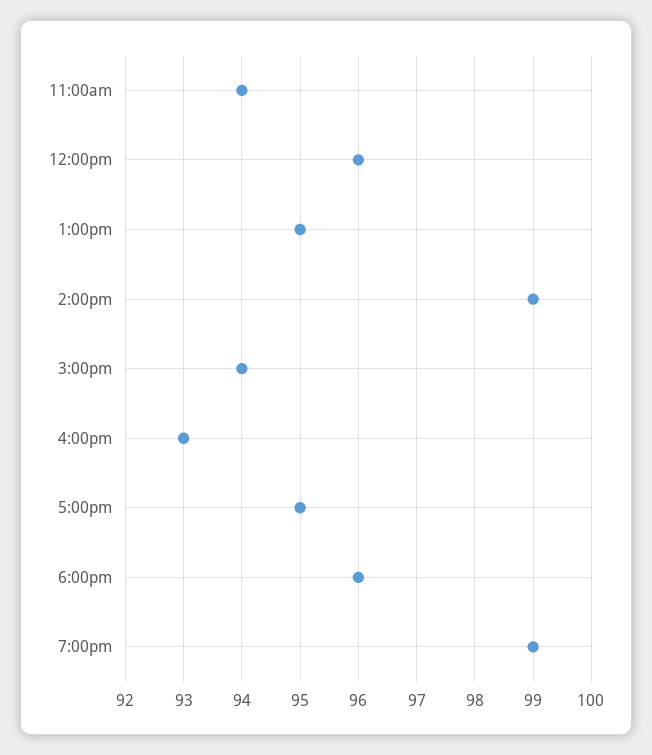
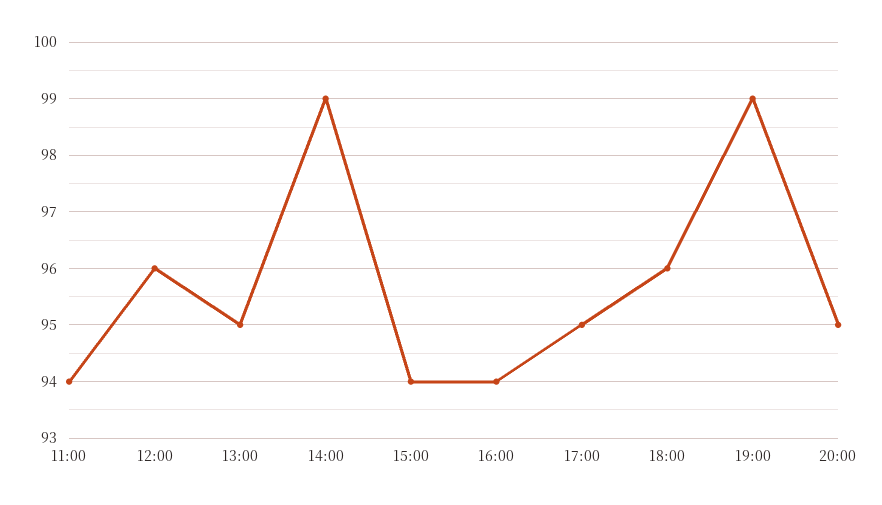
4:00pm: 93 -> 94
20:00: none -> 95

